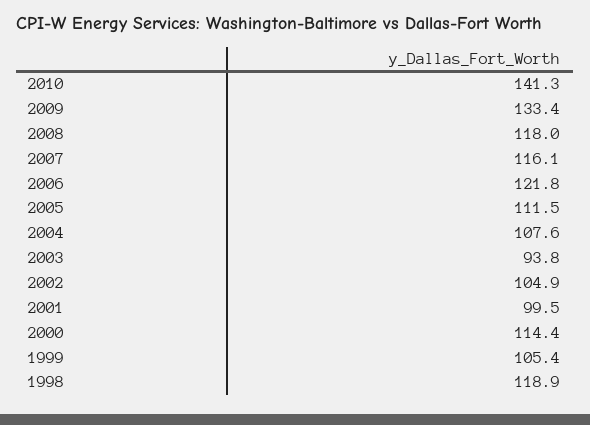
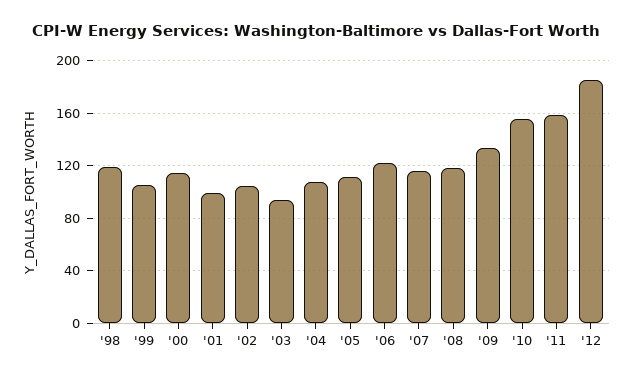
2010: 141.3 -> 155
'11: none -> 160
'12: none -> 185

